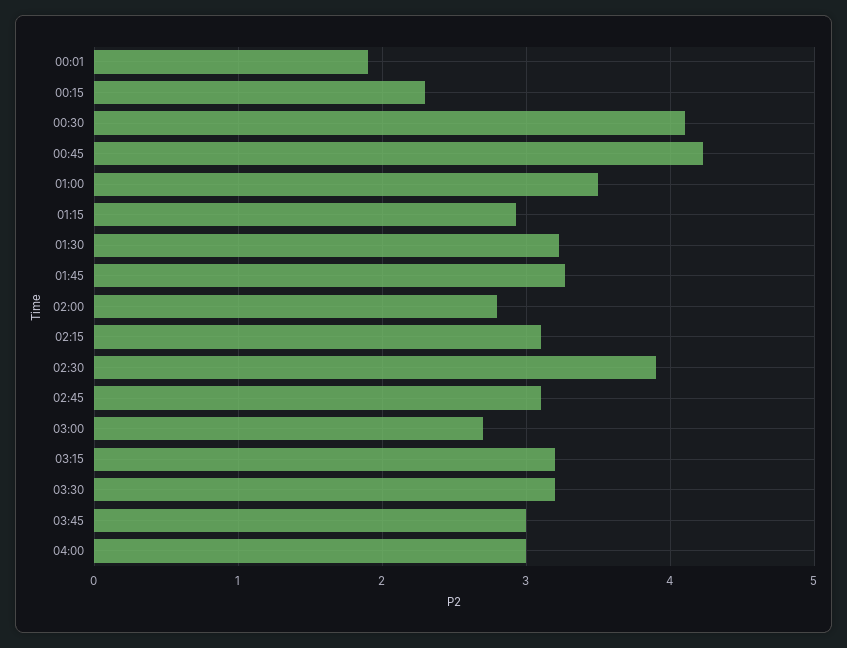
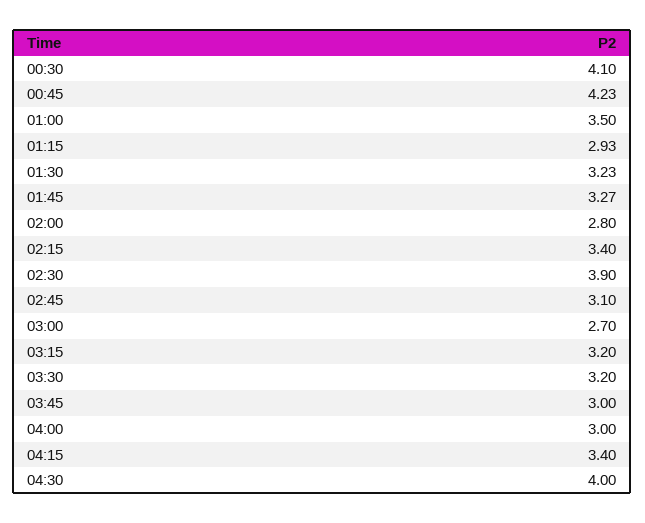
00:01: 1.9 -> none
00:15: 2.3 -> none
02:15: 3.1 -> 3.4
04:15: none -> 3.4
04:30: none -> 4

